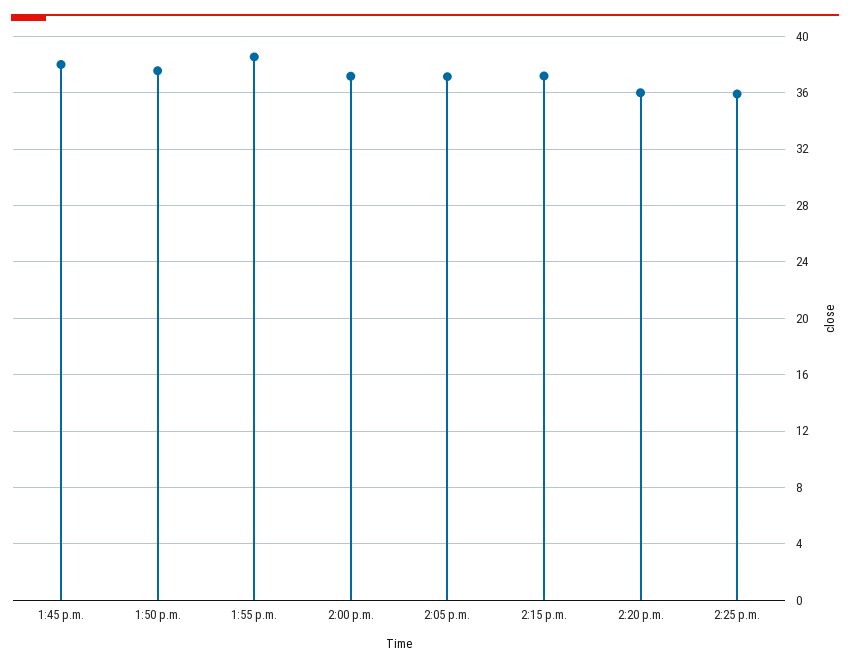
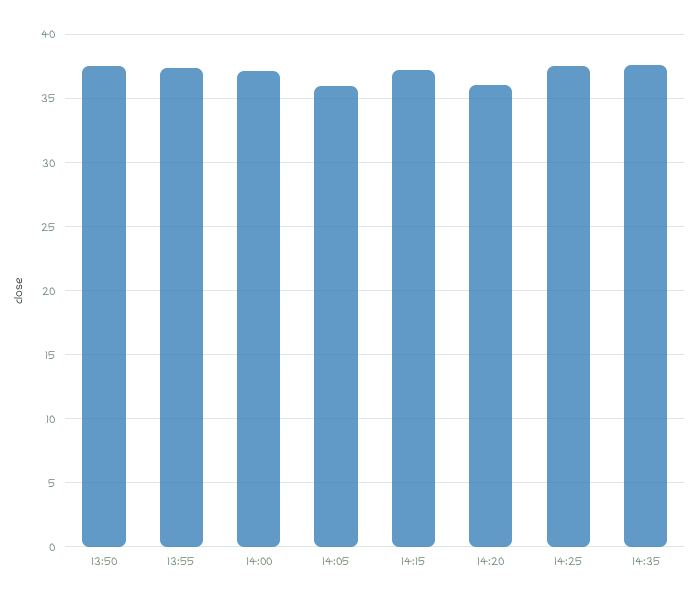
1:45 p.m.: 38 -> none
1:55 p.m.: 38.5 -> 37.5
2:05 p.m.: 37 -> 36
2:25 p.m.: 36 -> 37.5
14:35: none -> 37.5

